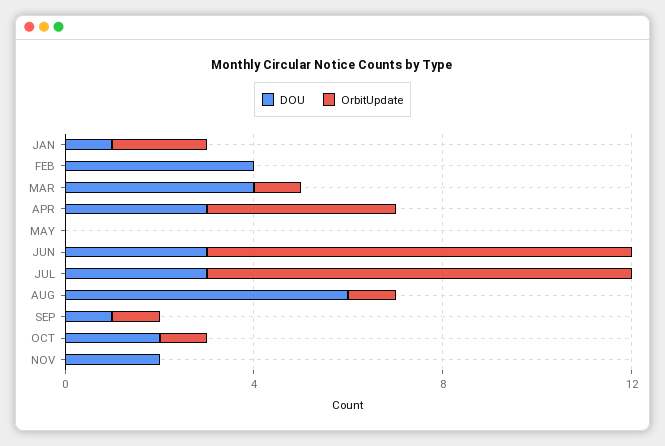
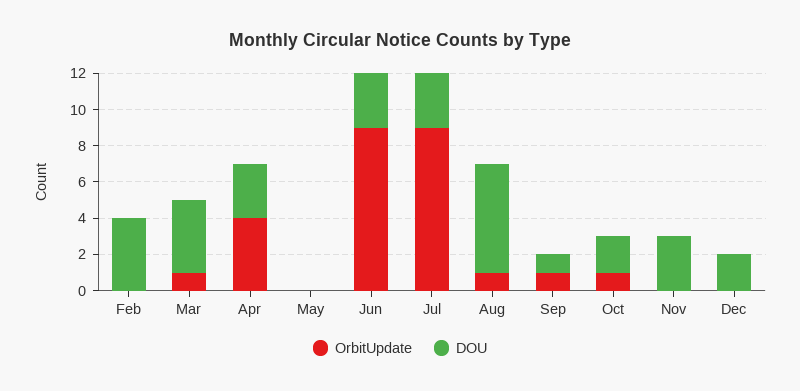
DOU, JAN: 1 -> none
OrbitUpdate, JAN: 2 -> none
DOU, NOV: 2 -> 3
OrbitUpdate, Dec: none -> 0
DOU, Dec: none -> 2

